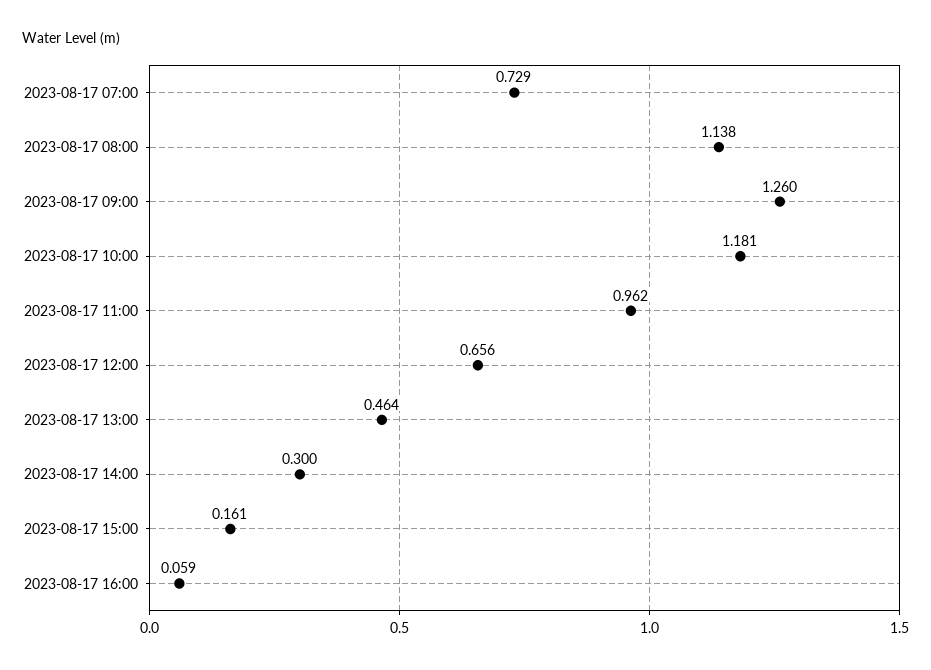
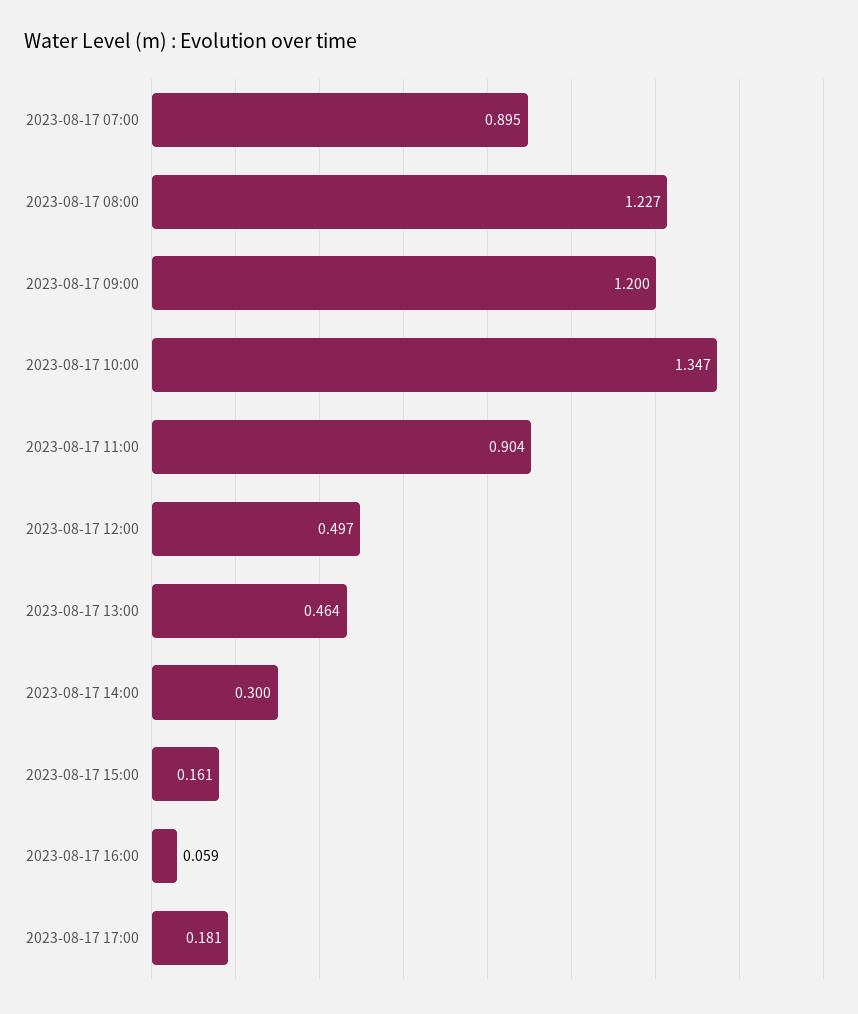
2023-08-17 07:00: 0.729 -> 0.895
2023-08-17 08:00: 1.138 -> 1.227
2023-08-17 09:00: 1.26 -> 1.2
2023-08-17 10:00: 1.181 -> 1.347
2023-08-17 11:00: 0.962 -> 0.904
2023-08-17 12:00: 0.656 -> 0.497
2023-08-17 17:00: none -> 0.181

